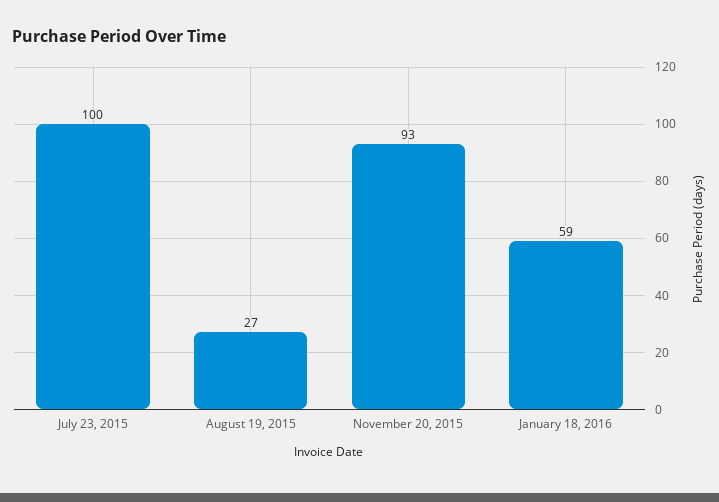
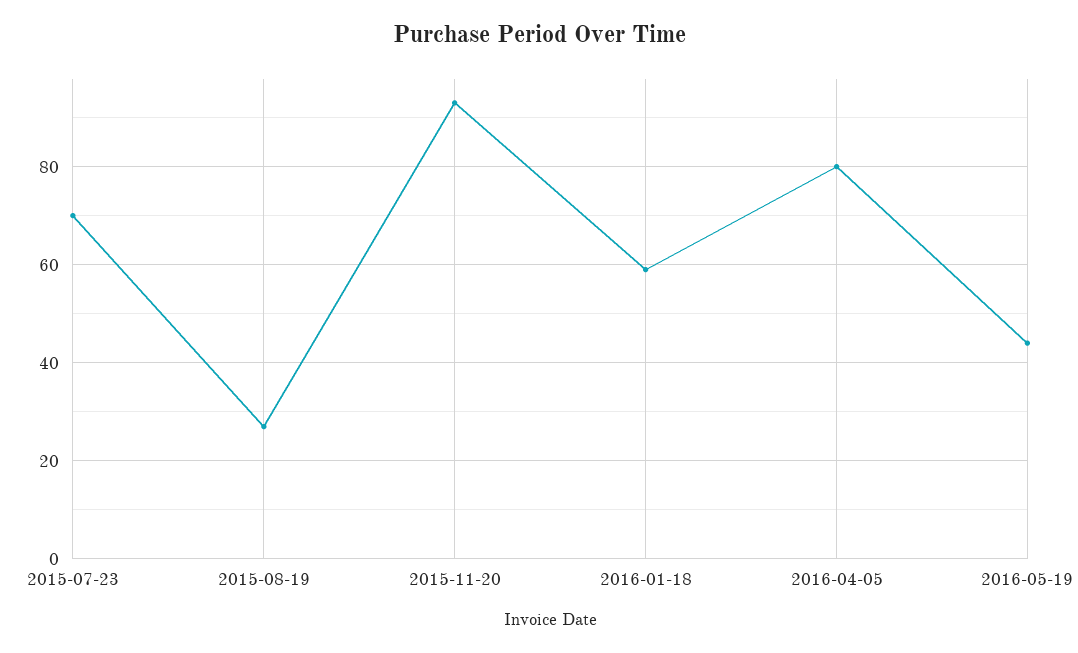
July 23, 2015: 100 -> 70
2016-04-05: none -> 80
2016-05-19: none -> 45

